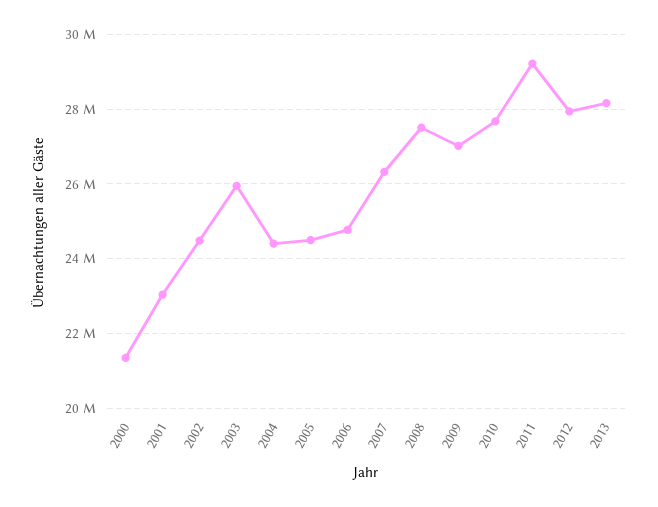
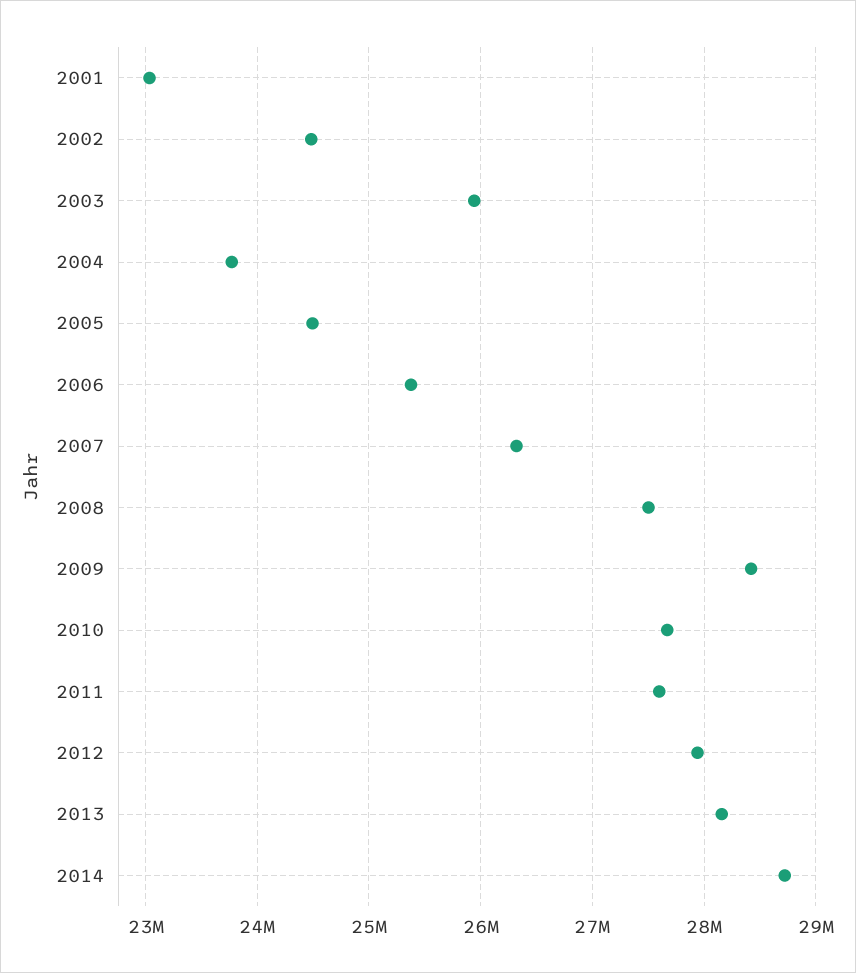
2000: 21400000 -> none
2004: 24400000 -> 23800000
2006: 24800000 -> 25400000
2009: 27000000 -> 28400000
2011: 29200000 -> 27600000
2014: none -> 28700000

